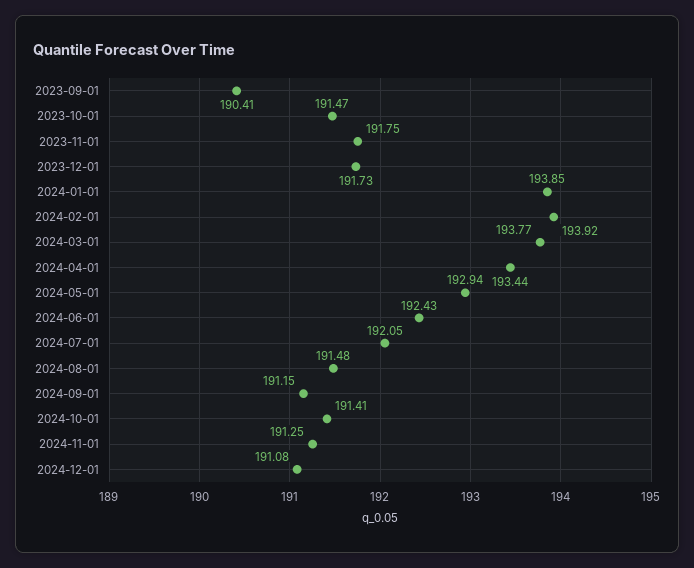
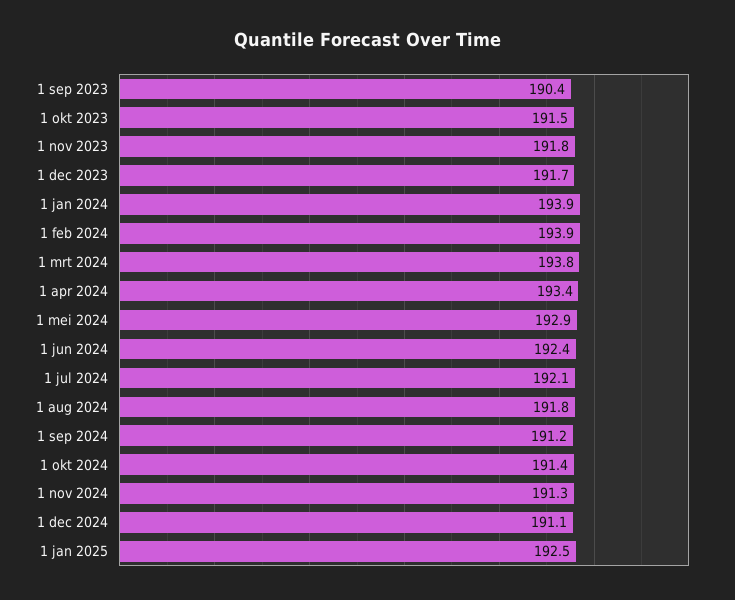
2024-08-01: 191.48 -> 191.8
1 jan 2025: none -> 192.5

